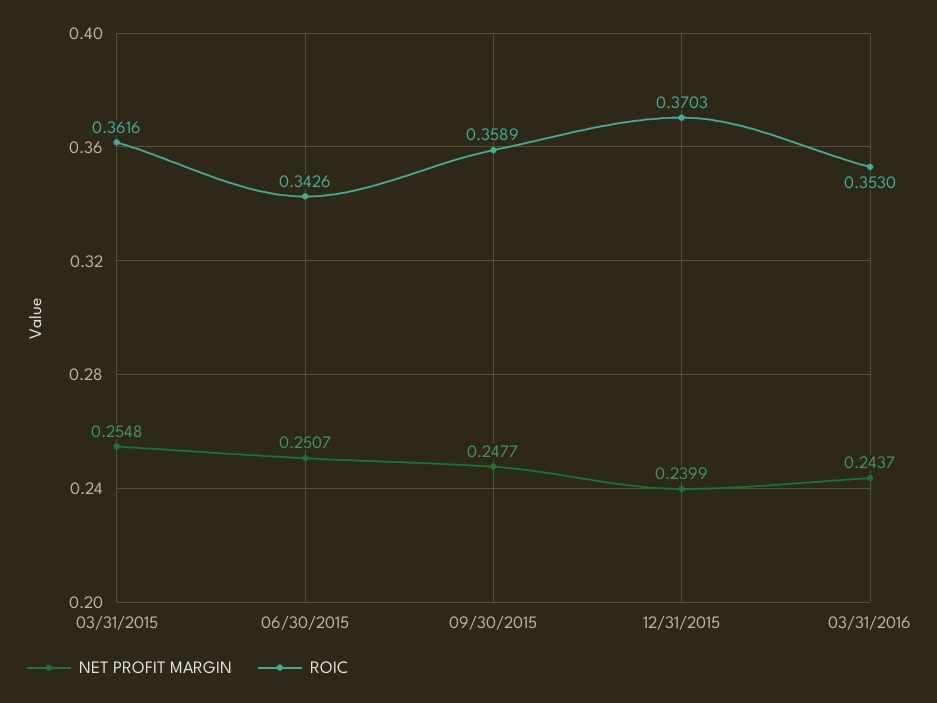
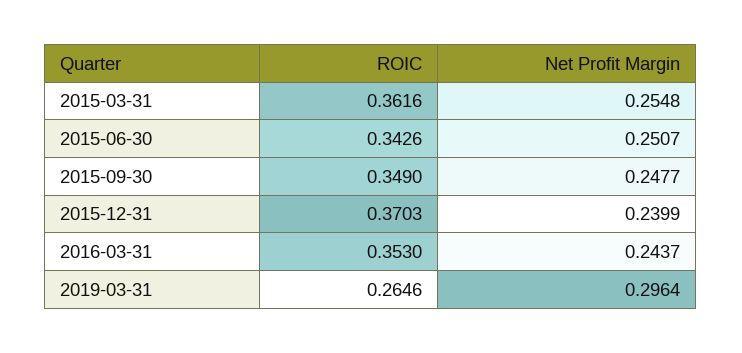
ROIC, 09/30/2015: 0.3589 -> 0.349
ROIC, 2019-03-31: none -> 0.2646
NET PROFIT MARGIN, 2019-03-31: none -> 0.2964

